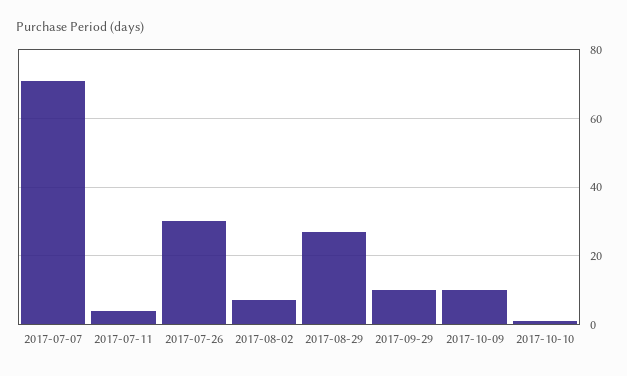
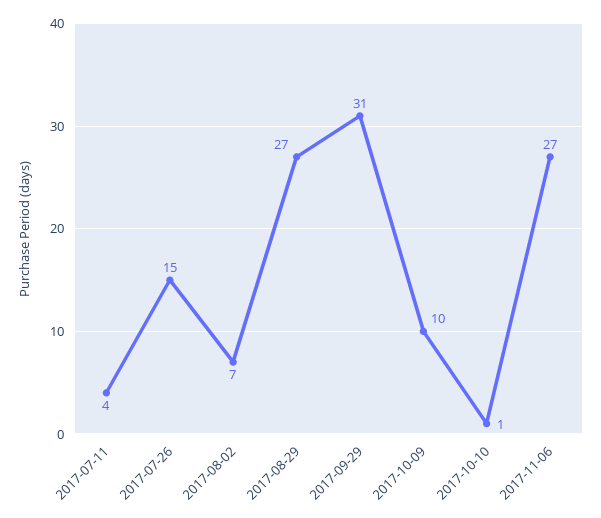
2017-07-07: 70 -> none
2017-07-26: 30 -> 15
2017-09-29: 10 -> 31
2017-11-06: none -> 27

